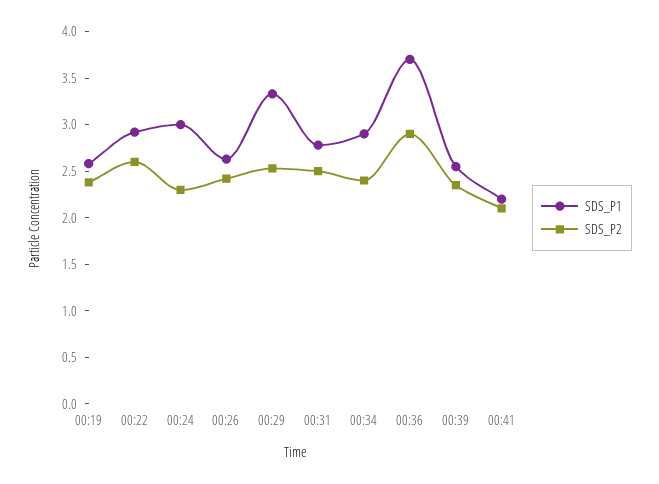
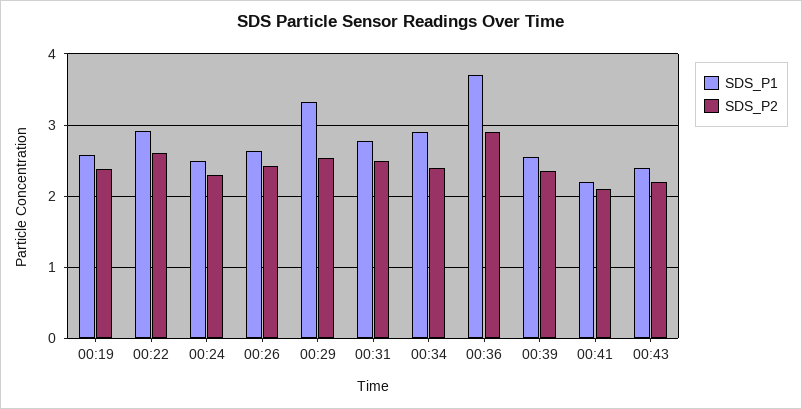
SDS_P1, 00:24: 3 -> 2.5
SDS_P1, 00:43: none -> 2.4
SDS_P2, 00:43: none -> 2.2

